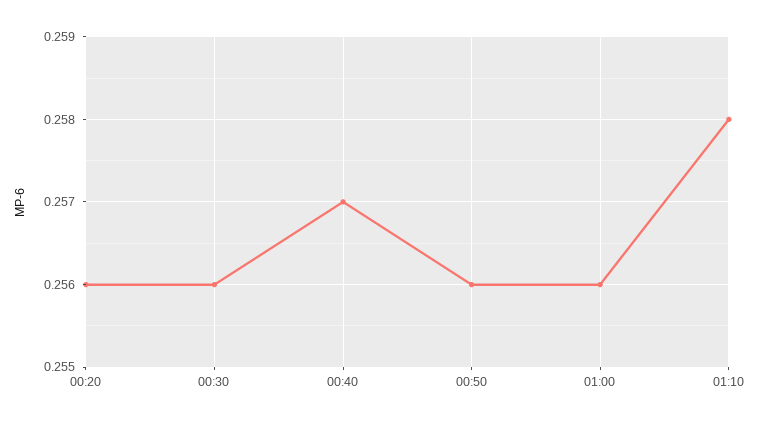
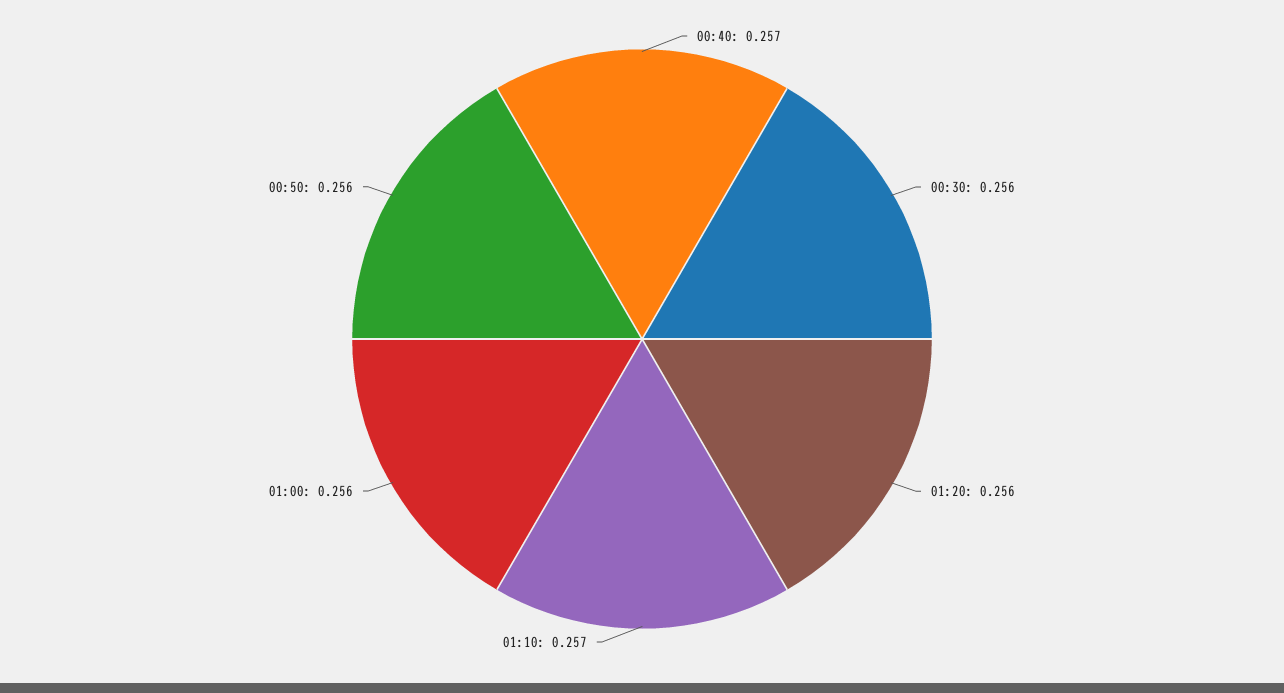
00:20: 0.256 -> none
01:10: 0.258 -> 0.257
01:20: none -> 0.256

